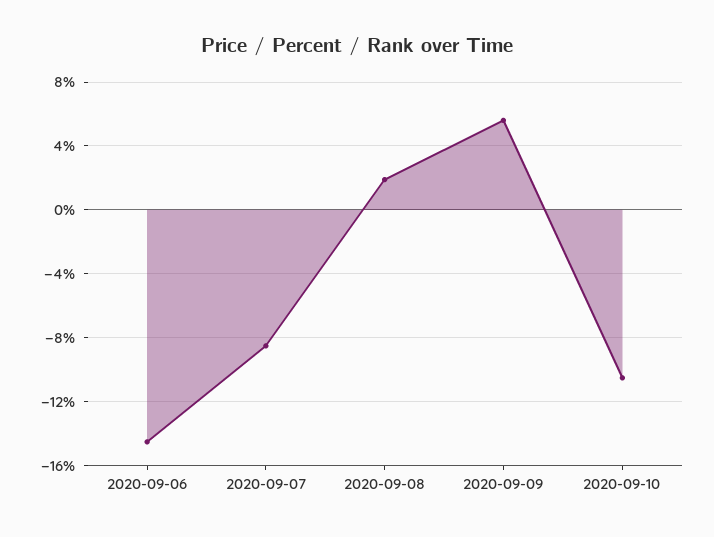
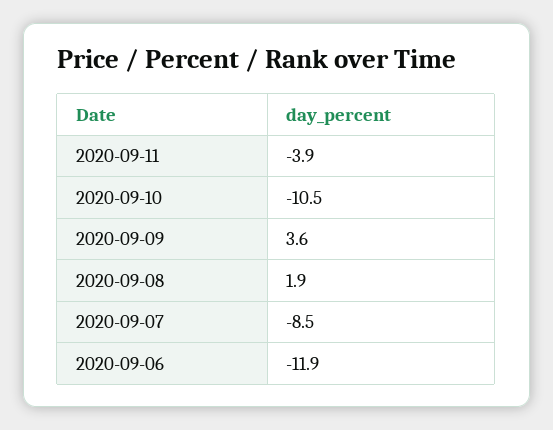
2020-09-06: -14.5 -> -11.9
2020-09-09: 5.5 -> 3.6
2020-09-11: none -> -3.9

